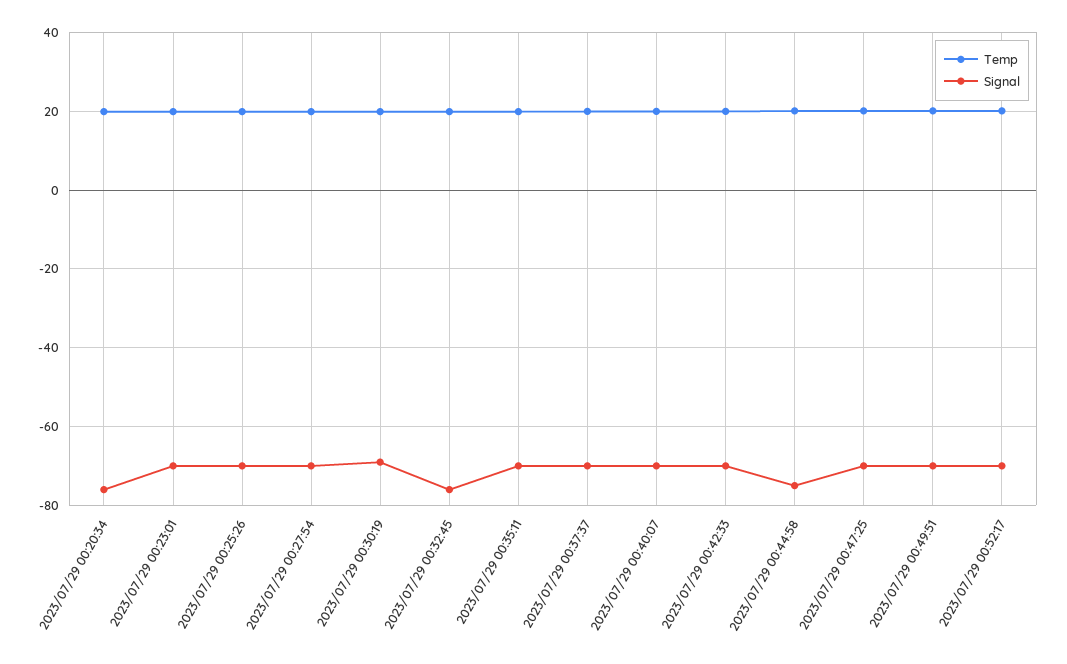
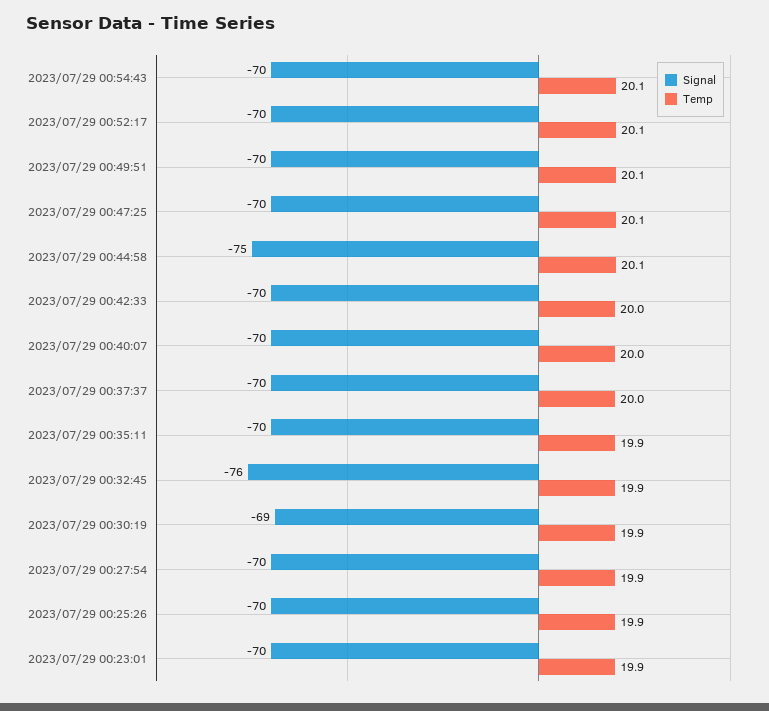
Temp, 2023/07/29 00:20:34: 20 -> none
Signal, 2023/07/29 00:20:34: -76 -> none
Signal, 2023/07/29 00:54:43: none -> -70
Temp, 2023/07/29 00:54:43: none -> 20.1

